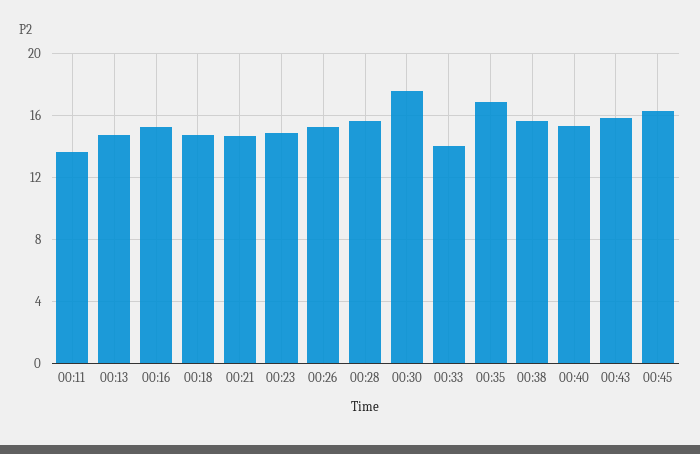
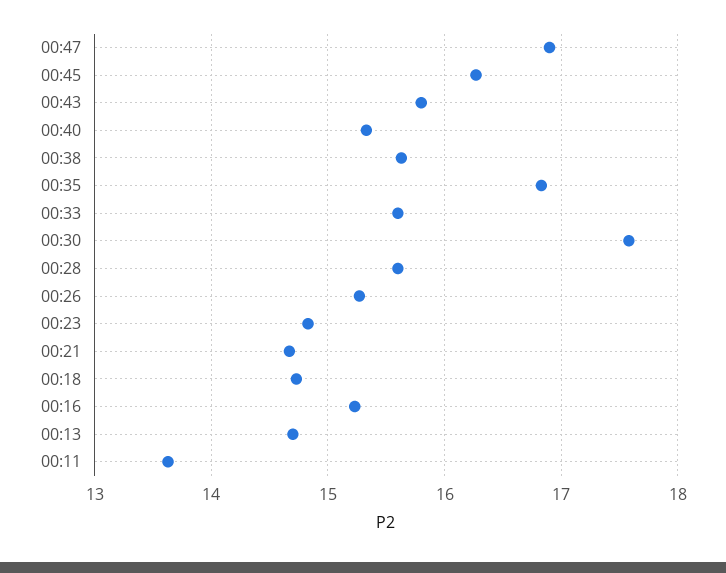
00:33: 14 -> 15.6
00:47: none -> 16.9

